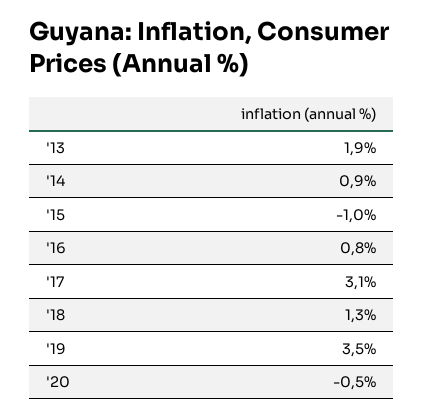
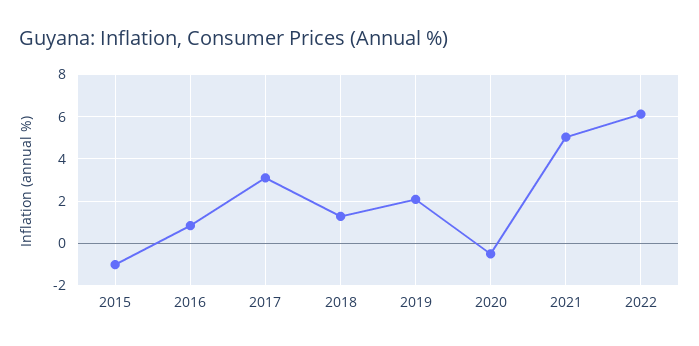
'13: 1.9 -> none
'14: 0.9 -> none
'19: 3.5 -> 2
2021: none -> 5
2022: none -> 6

